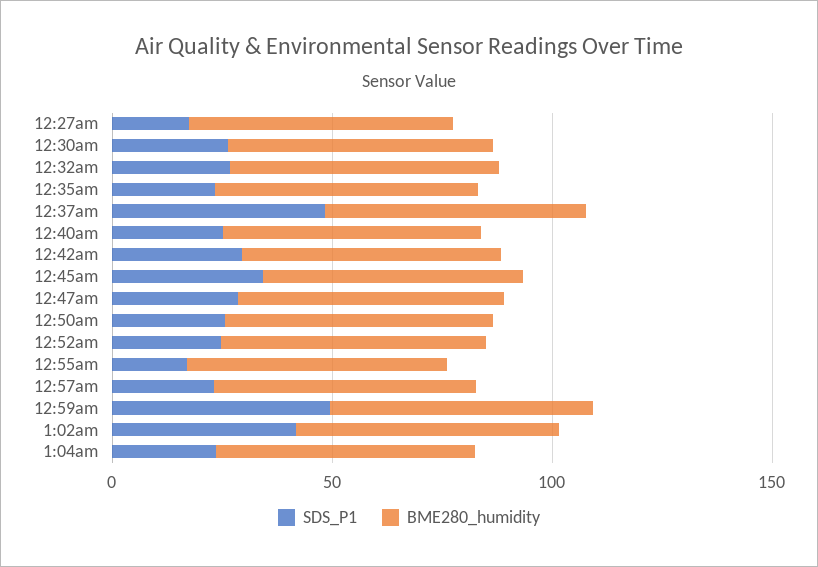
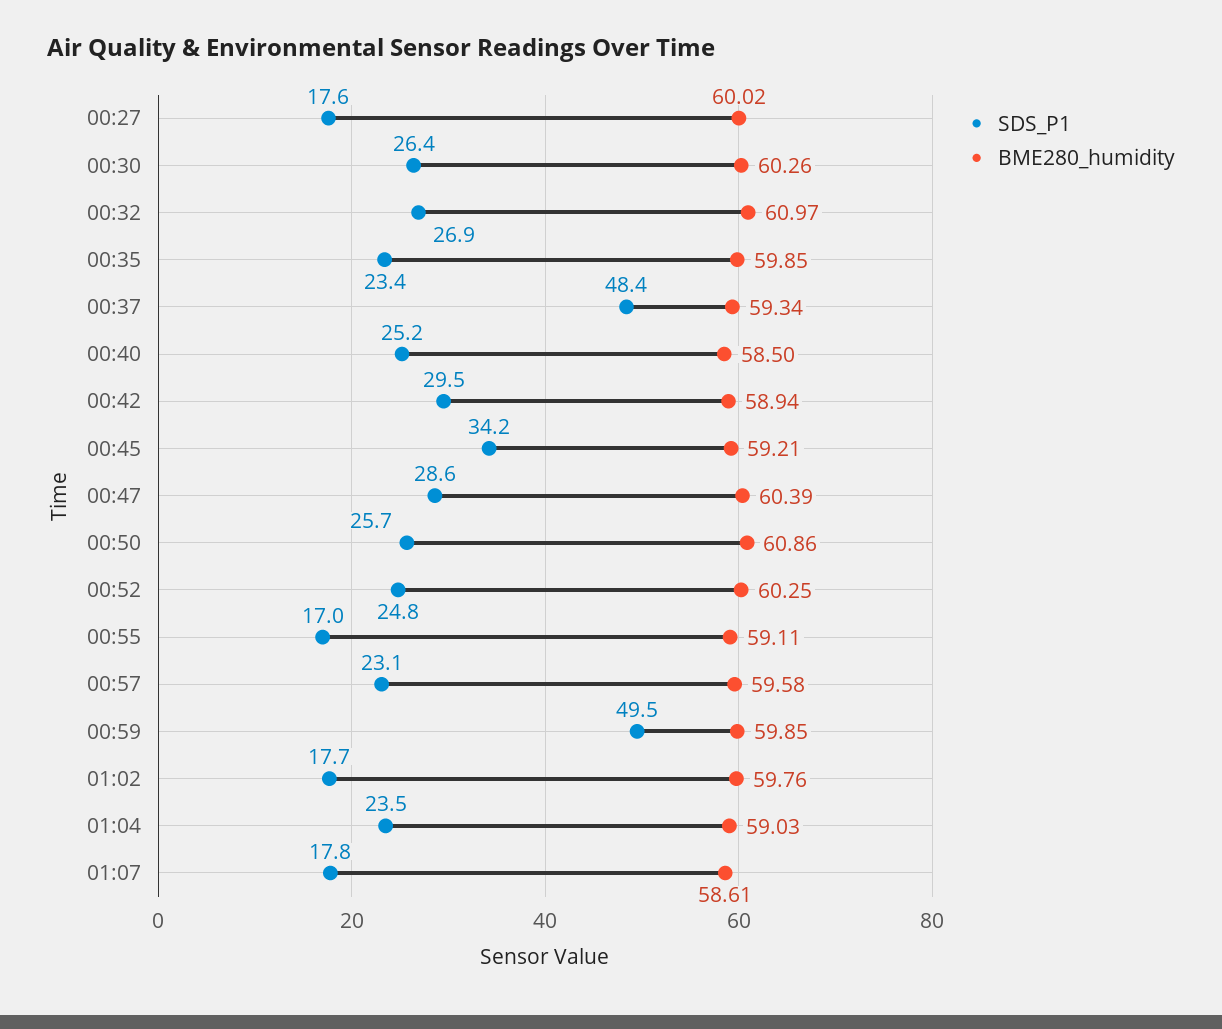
SDS_P1, 1:02am: 40 -> 17.7
SDS_P1, 01:07: none -> 17.8
BME280_humidity, 01:07: none -> 58.61

